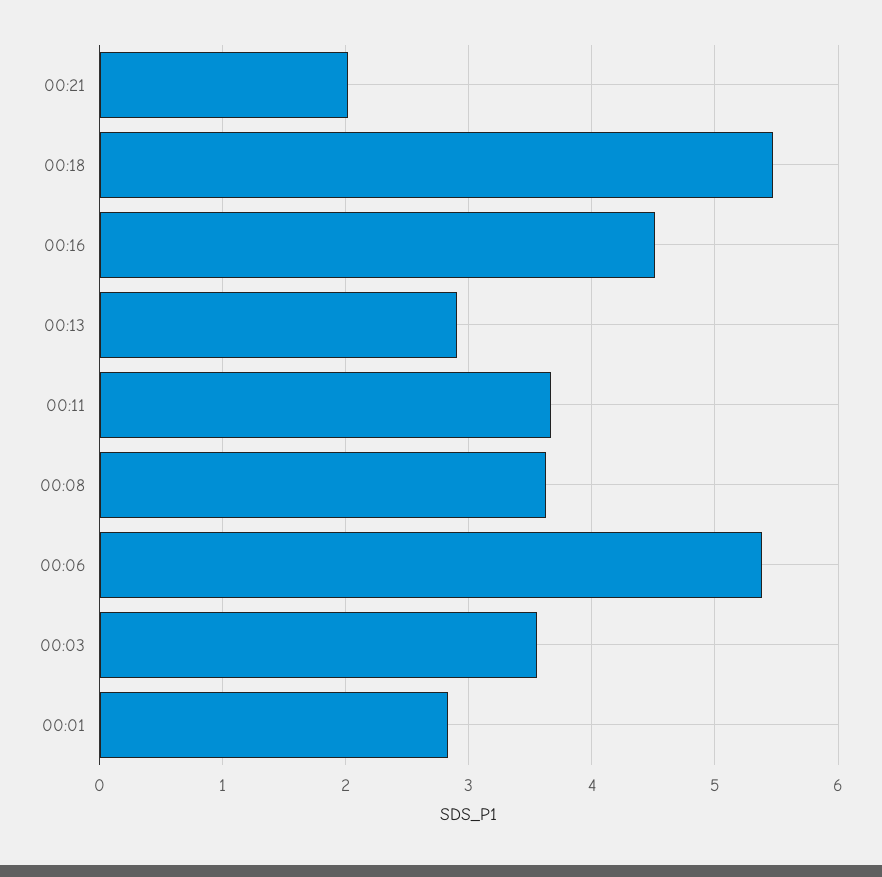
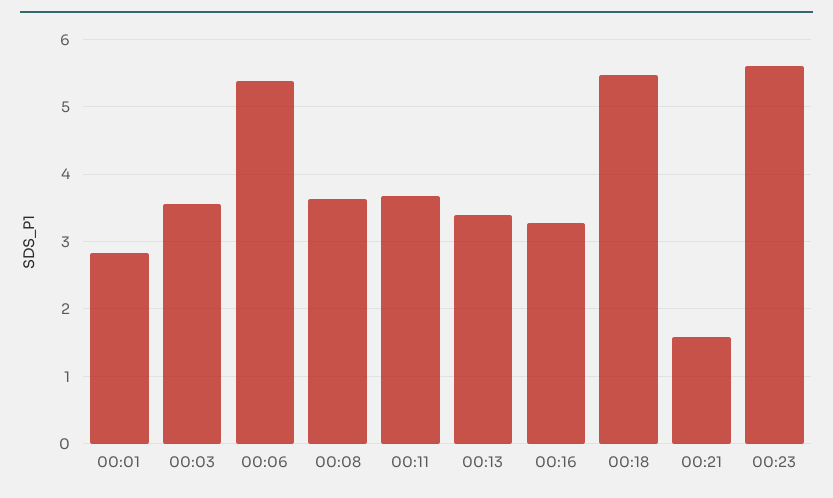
00:21: 2 -> 1.6
00:16: 4.5 -> 3.3
00:13: 2.9 -> 3.4
00:23: none -> 5.6

